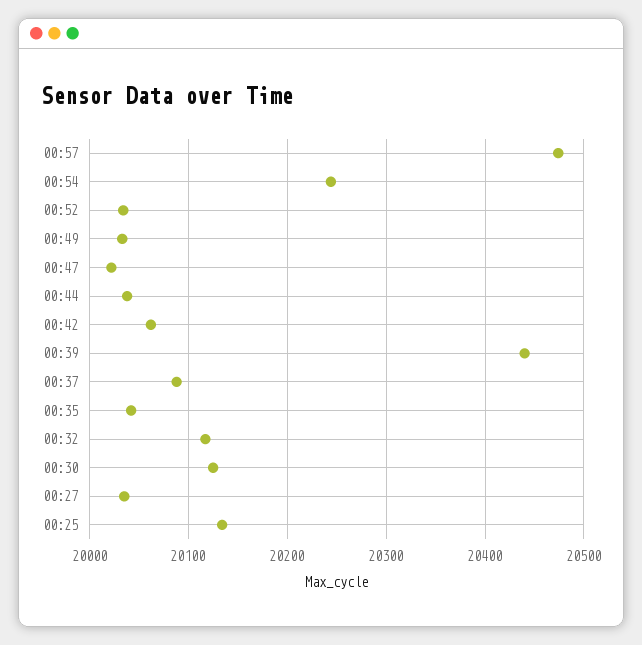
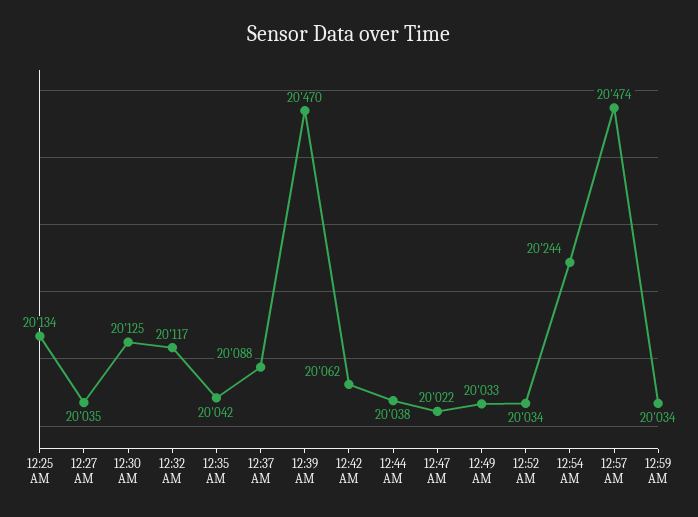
00:39: 20440 -> 20470
12:59 AM: none -> 20034

